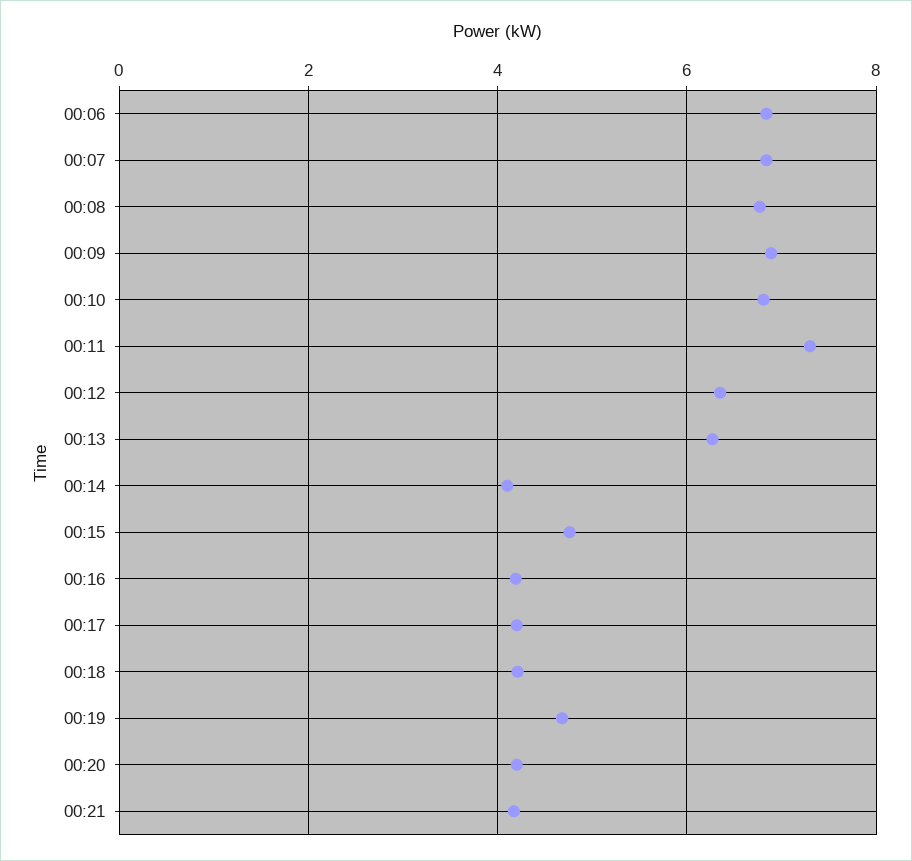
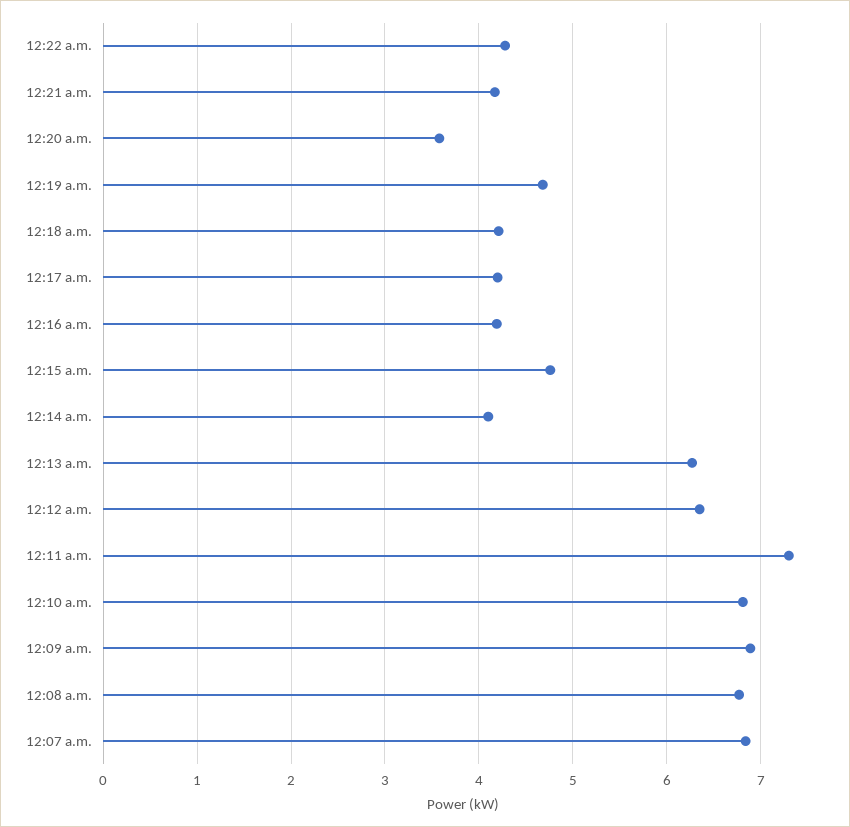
00:06: 6.8 -> none
00:20: 4.2 -> 3.6
12:22 a.m.: none -> 4.3

